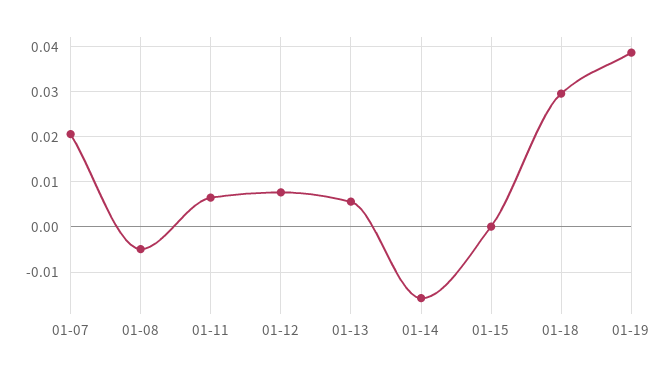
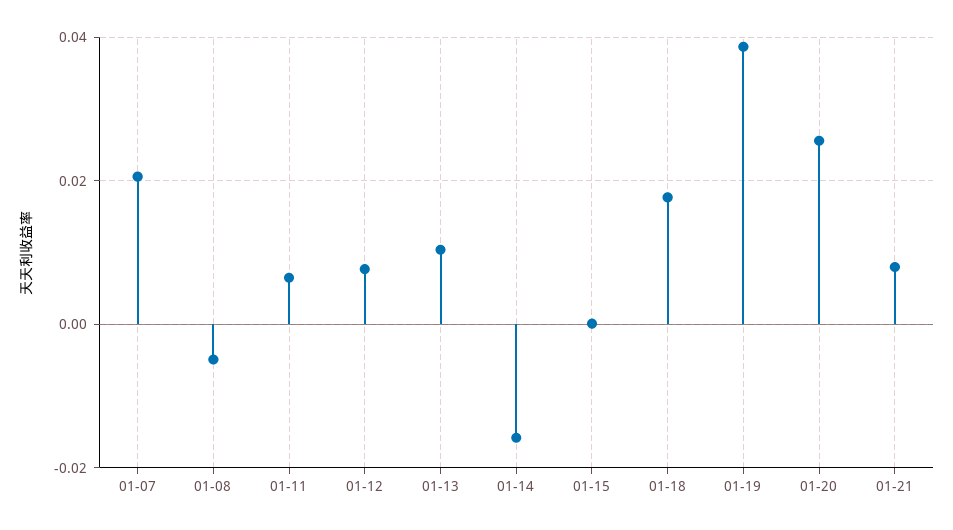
01-13: 0.006 -> 0.01
01-18: 0.03 -> 0.018
01-20: none -> 0.026
01-21: none -> 0.008

